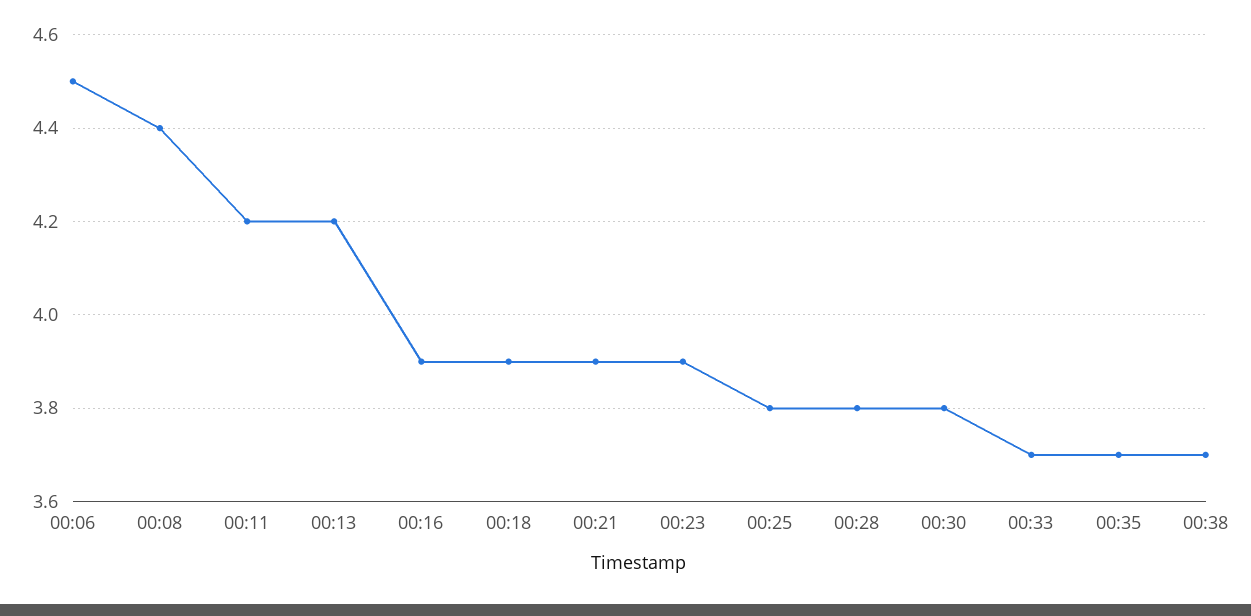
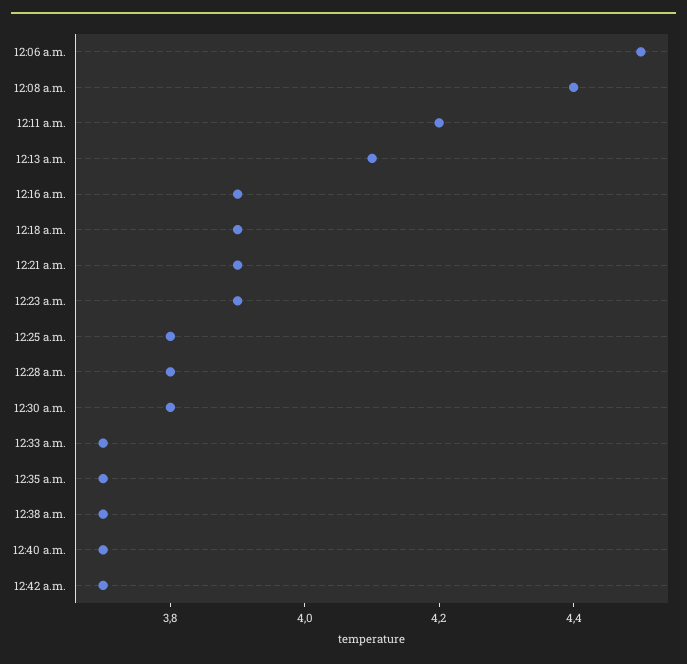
00:13: 4.2 -> 4.1
12:40 a.m.: none -> 3.7
12:42 a.m.: none -> 3.7

